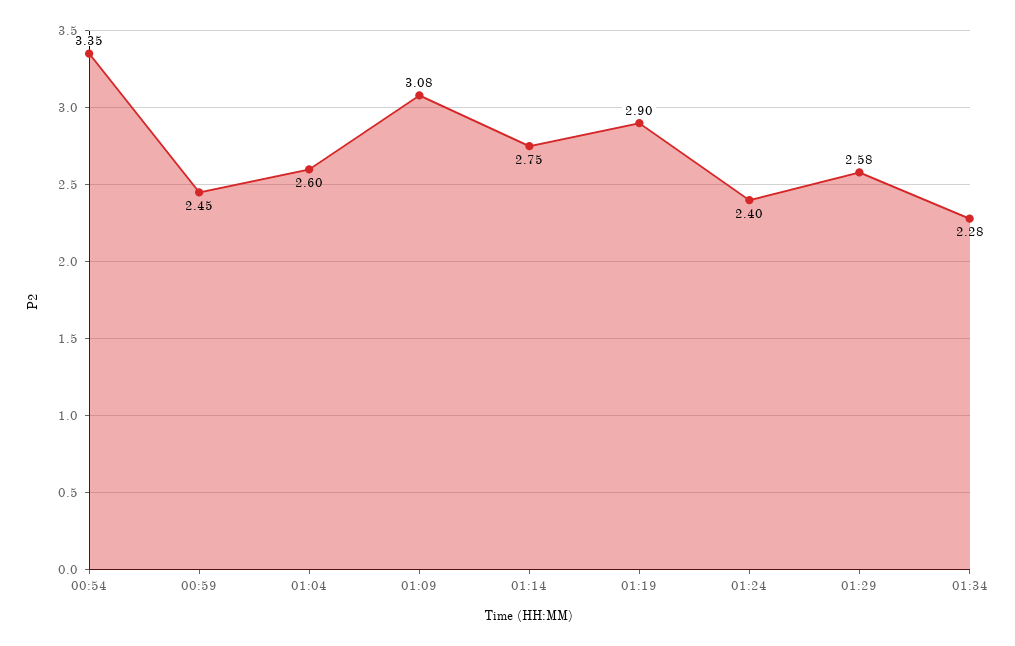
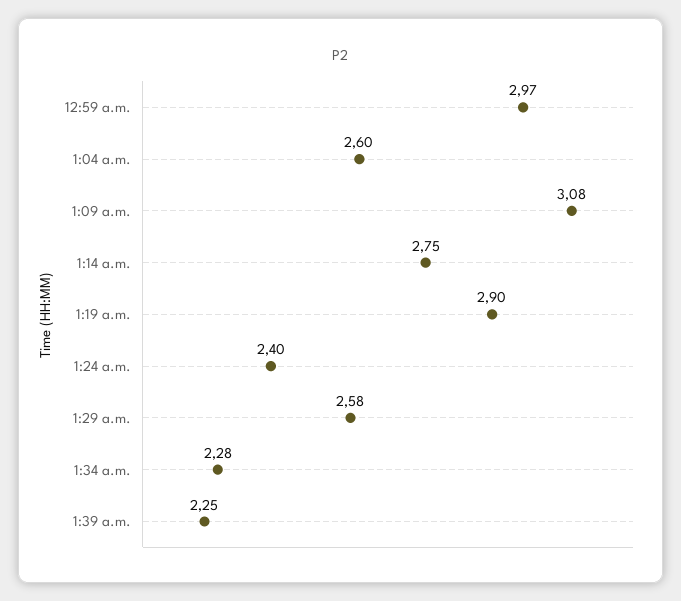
00:54: 3.35 -> none
00:59: 2.45 -> 2.97
1:39 a.m.: none -> 2.25

